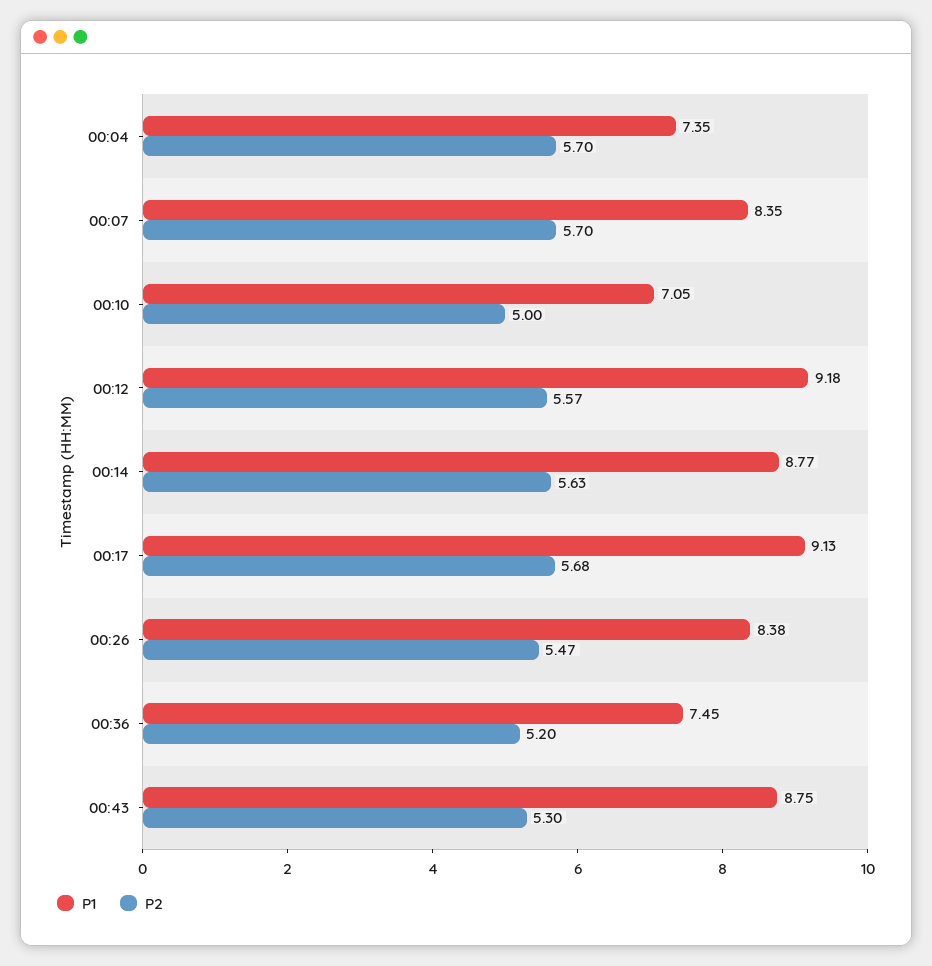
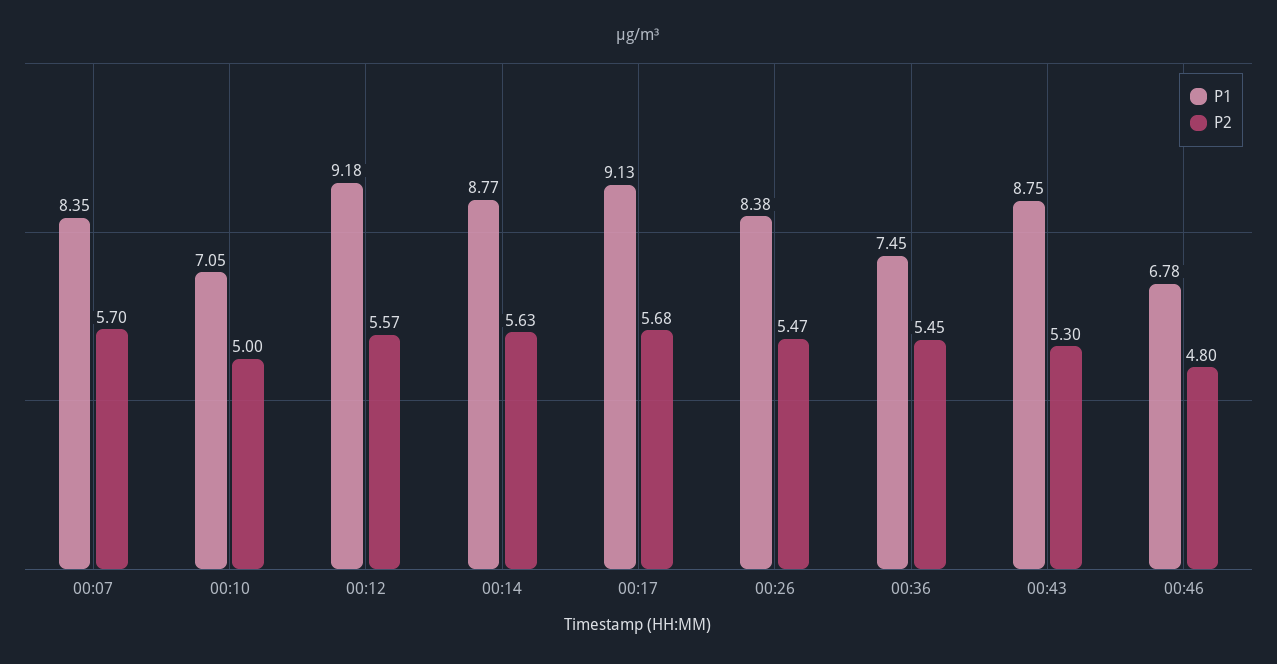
P1, 00:04: 7.35 -> none
P2, 00:04: 5.7 -> none
P2, 00:36: 5.2 -> 5.45
P1, 00:46: none -> 6.78
P2, 00:46: none -> 4.8

